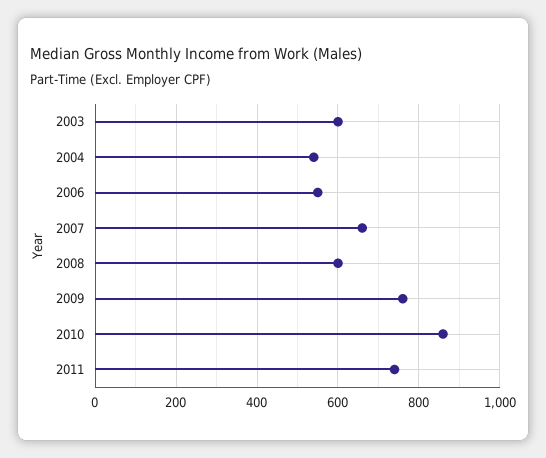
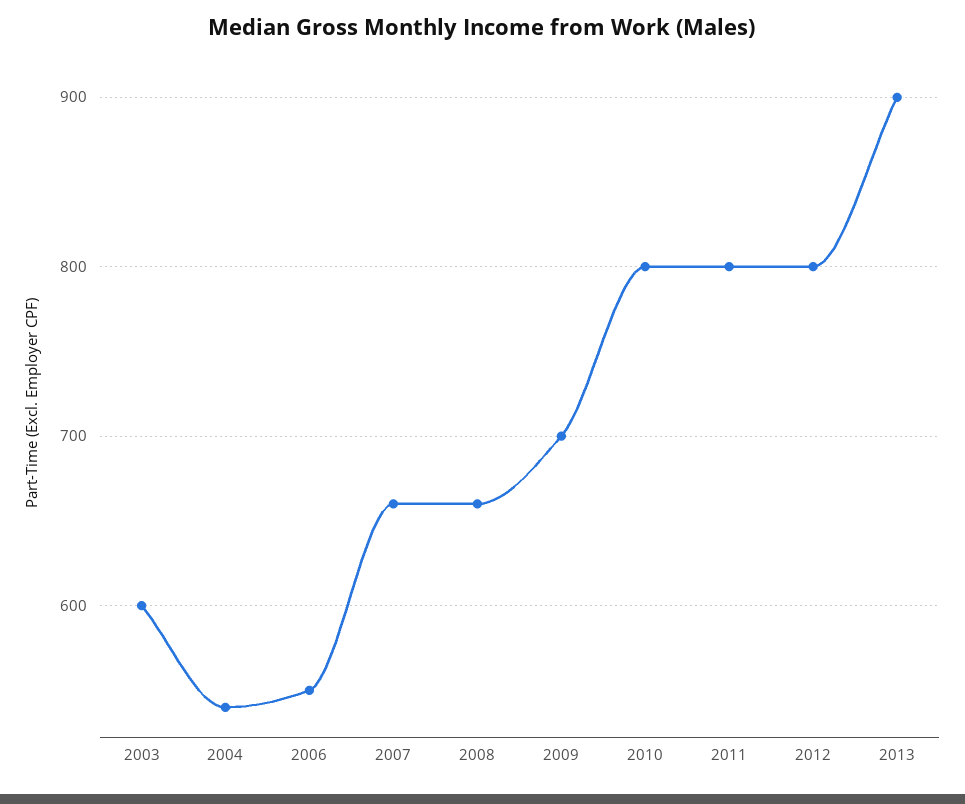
2008: 600 -> 660
2009: 760 -> 700
2010: 860 -> 800
2011: 740 -> 800
2012: none -> 800
2013: none -> 900

